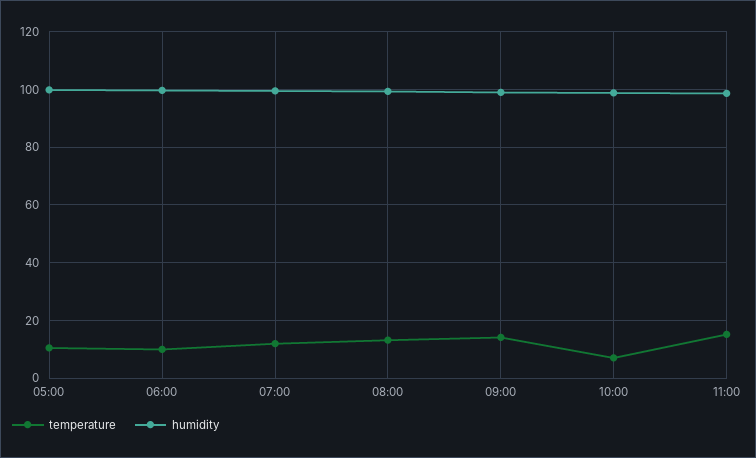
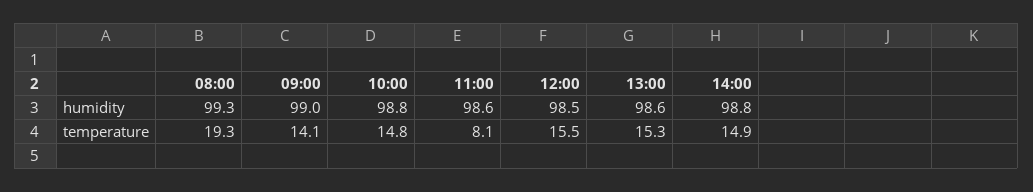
temperature, 05:00: 10 -> none
humidity, 05:00: 100 -> none
temperature, 06:00: 10 -> none
humidity, 06:00: 100 -> none
temperature, 07:00: 12.5 -> none
humidity, 07:00: 100 -> none
temperature, 08:00: 12.5 -> 19.3
temperature, 10:00: 7.5 -> 14.8
temperature, 11:00: 15 -> 8.1
humidity, 12:00: none -> 98.5
humidity, 13:00: none -> 98.6
humidity, 14:00: none -> 98.8
temperature, 12:00: none -> 15.5
temperature, 13:00: none -> 15.3
temperature, 14:00: none -> 14.9

